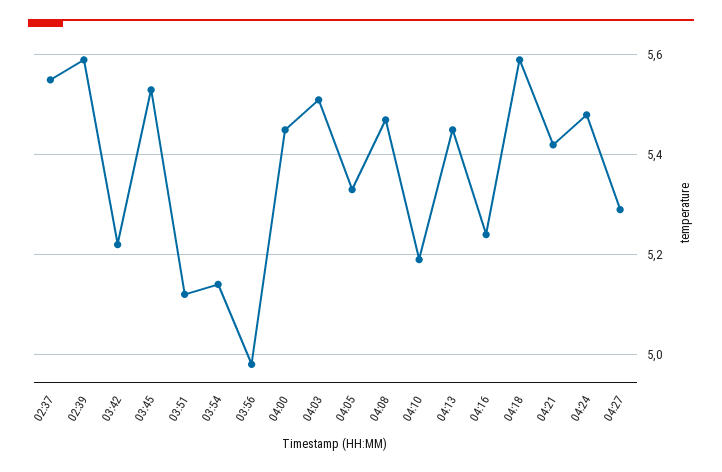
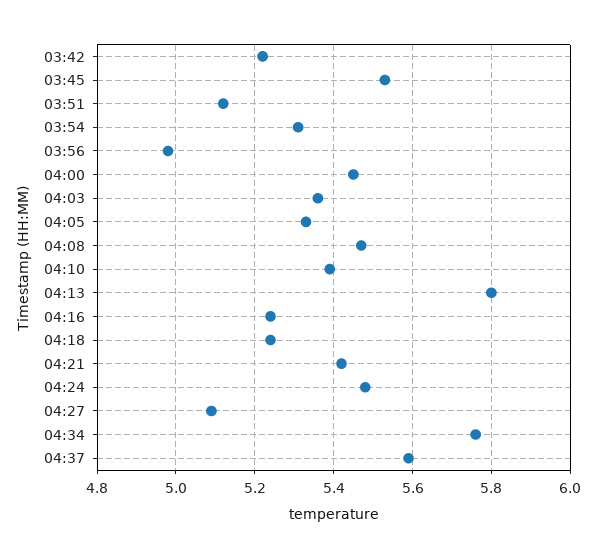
02:37: 5.55 -> none
02:39: 5.6 -> none
03:54: 5.15 -> 5.3
04:03: 5.5 -> 5.35
04:10: 5.2 -> 5.4
04:13: 5.45 -> 5.8
04:18: 5.6 -> 5.25
04:27: 5.3 -> 5.1
04:34: none -> 5.75
04:37: none -> 5.6

